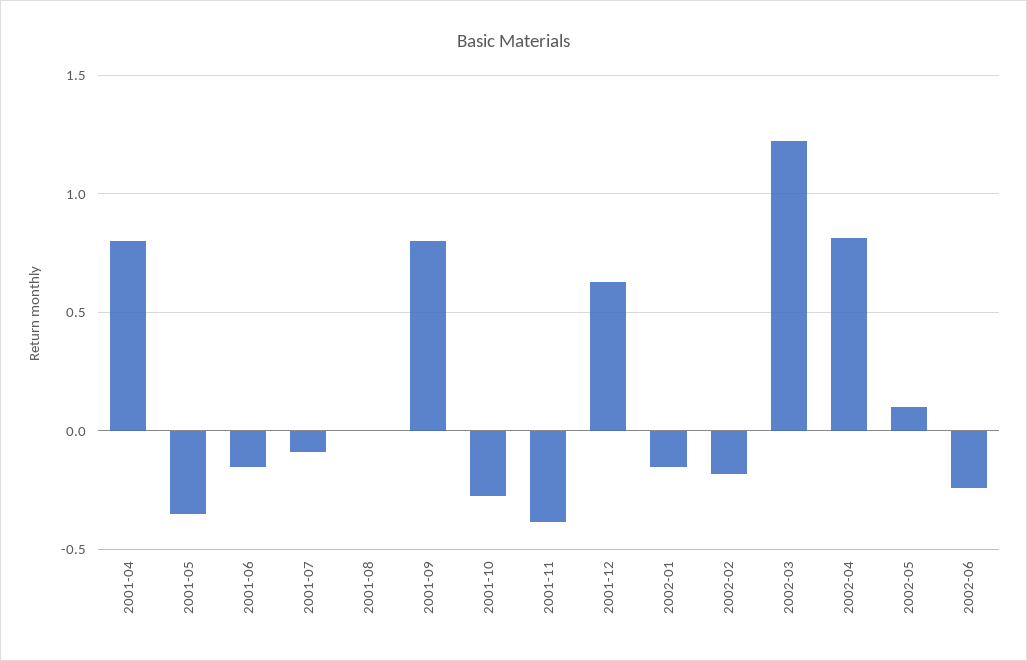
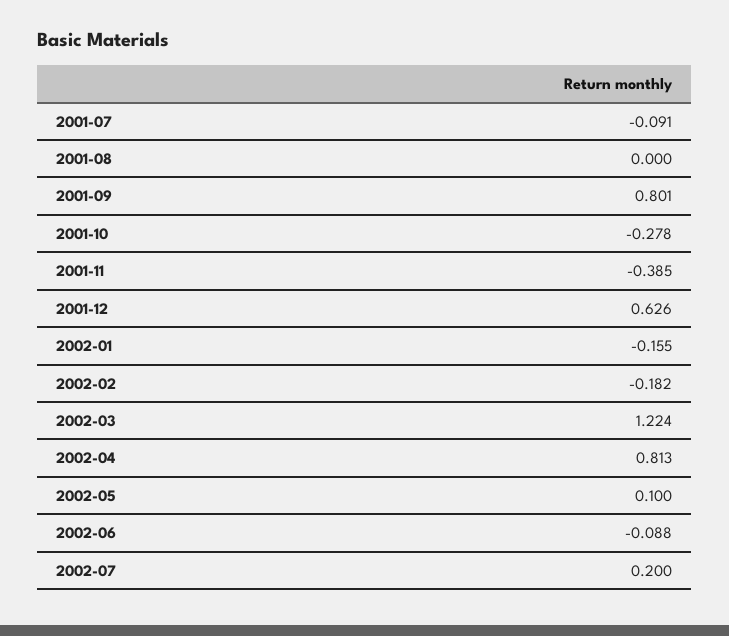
2001-04: 0.8 -> none
2001-05: -0.35 -> none
2001-06: -0.15 -> none
2002-06: -0.25 -> -0.088
2002-07: none -> 0.2

